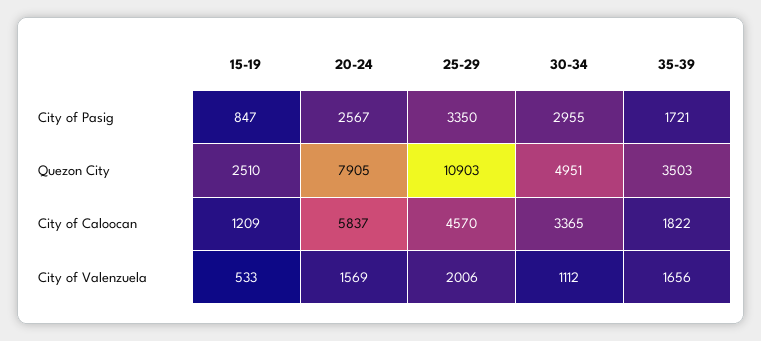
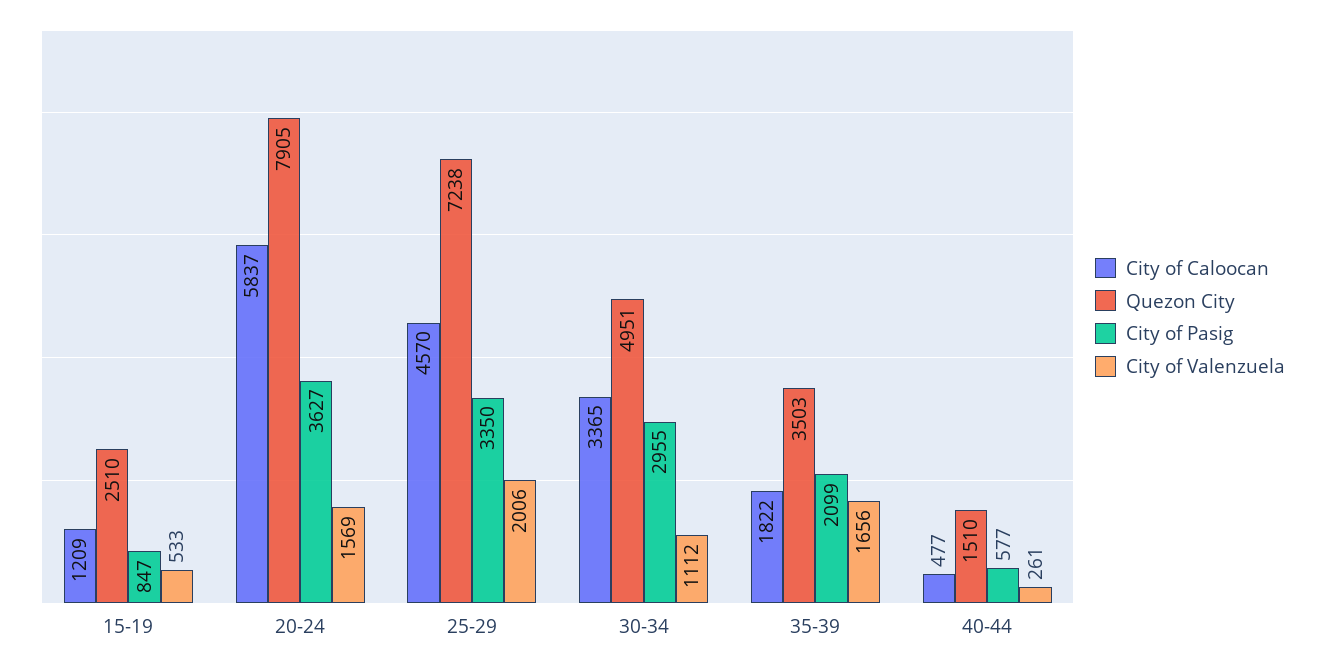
City of Pasig, 20-24: 2567 -> 3627
City of Pasig, 35-39: 1721 -> 2099
Quezon City, 25-29: 10903 -> 7238
City of Caloocan, 40-44: none -> 477
Quezon City, 40-44: none -> 1510
City of Pasig, 40-44: none -> 577
City of Valenzuela, 40-44: none -> 261

